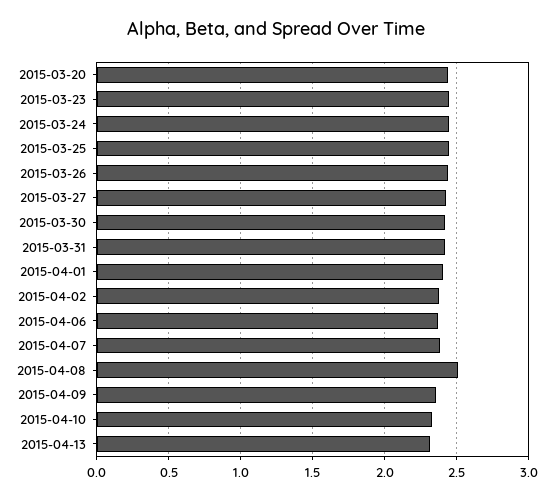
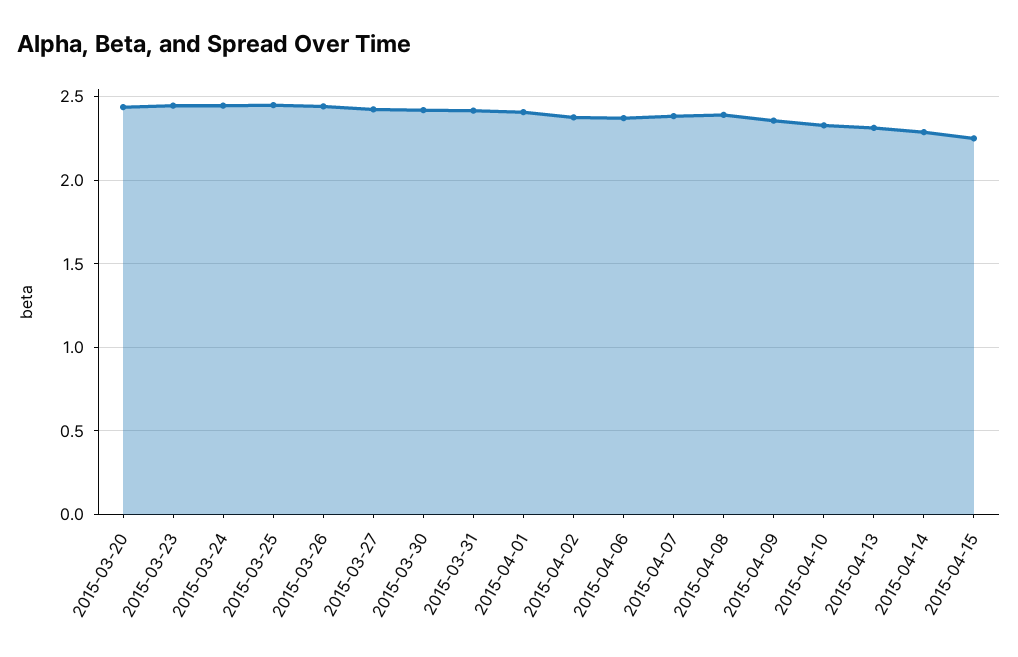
2015-04-08: 2.5 -> 2.4
2015-04-14: none -> 2.3
2015-04-15: none -> 2.25

